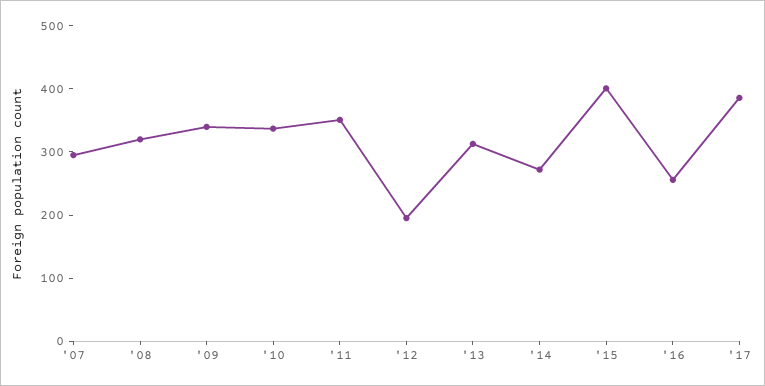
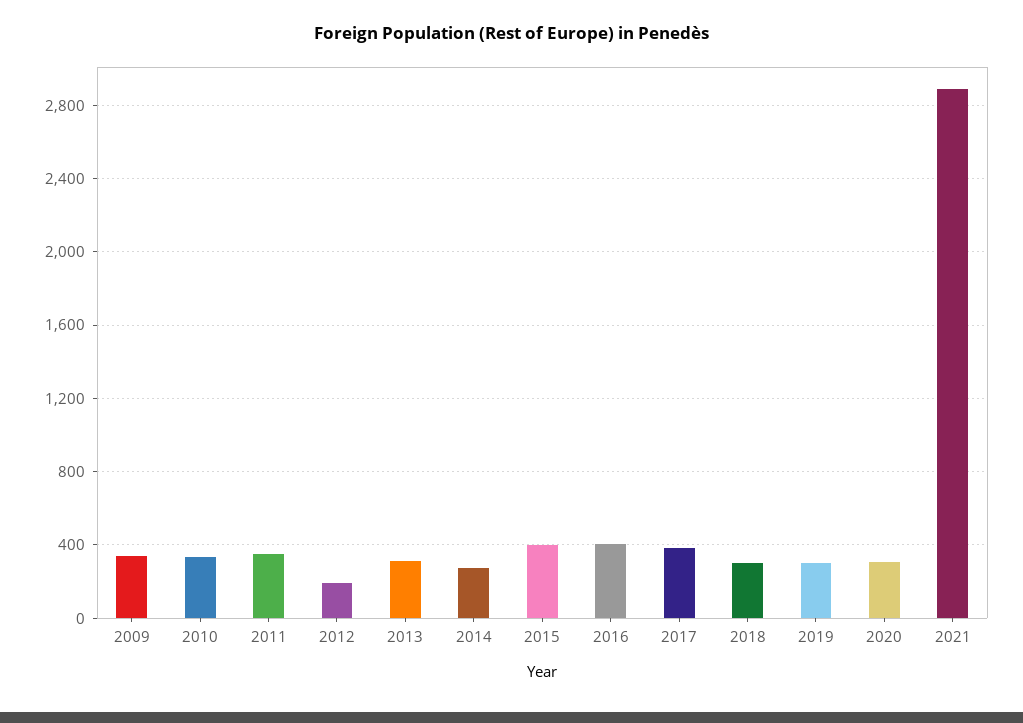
'07: 300 -> none
'08: 320 -> none
'16: 260 -> 400
2018: none -> 300
2019: none -> 300
2020: none -> 300
2021: none -> 2900

